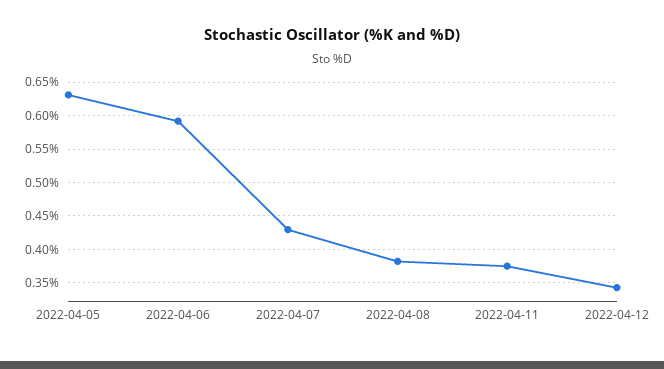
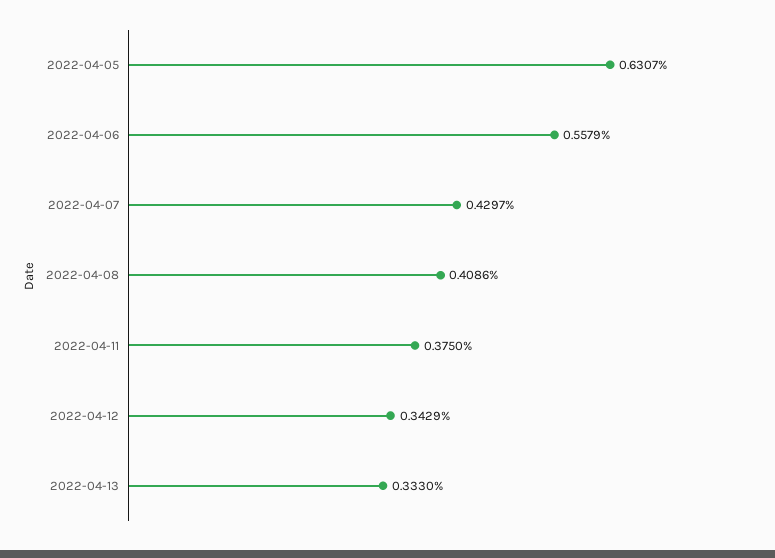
2022-04-06: 0.59 -> 0.5579
2022-04-08: 0.38 -> 0.4086
2022-04-13: none -> 0.333

